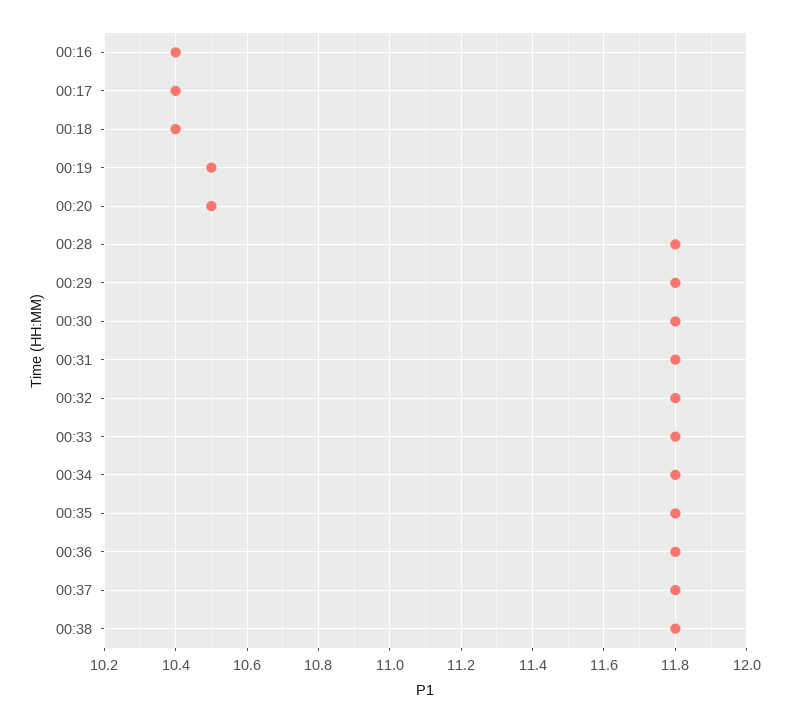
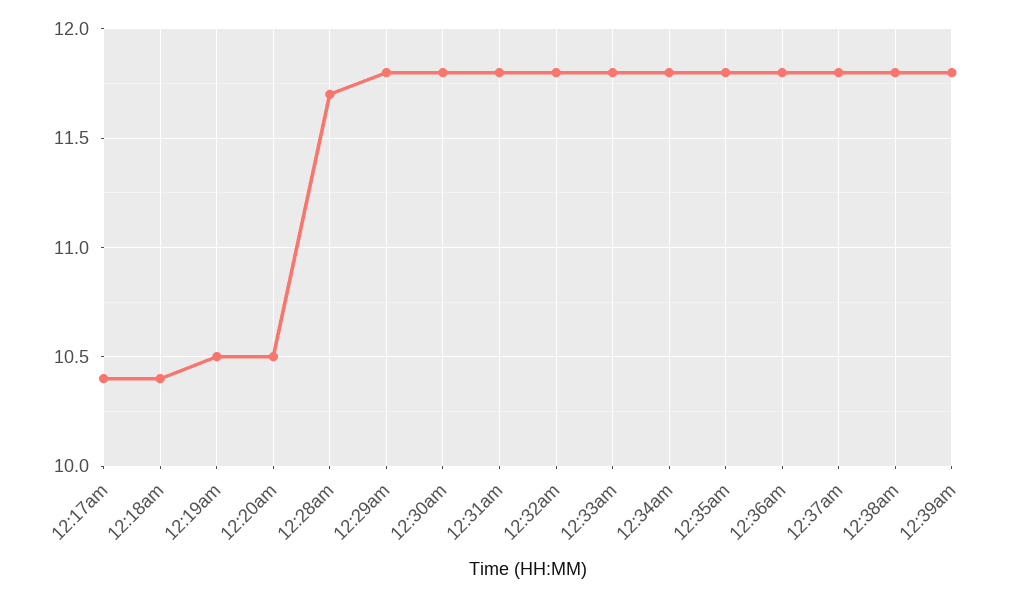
00:16: 10.4 -> none
00:28: 11.8 -> 11.7
12:39am: none -> 11.8

